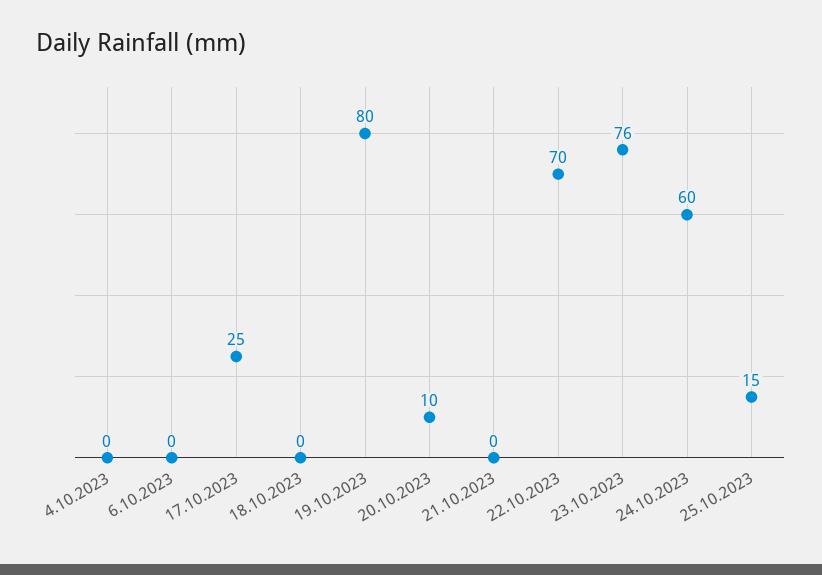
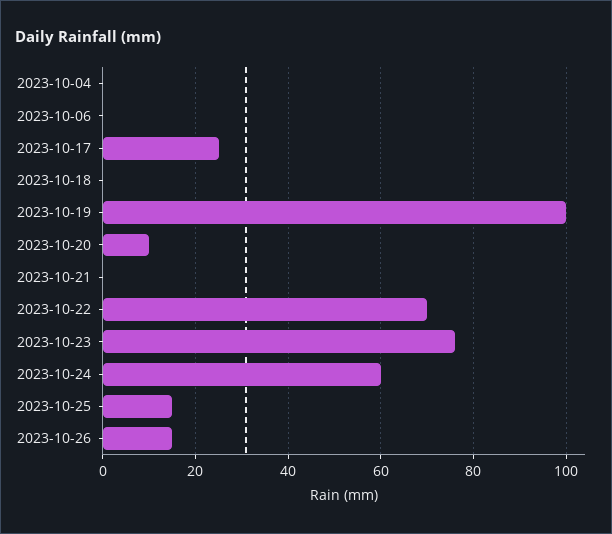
19.10.2023: 80 -> 100
2023-10-26: none -> 15

